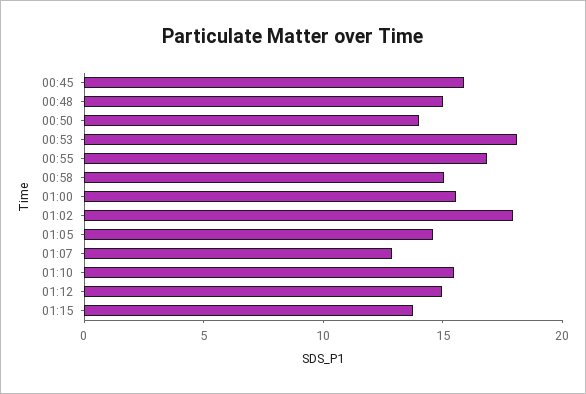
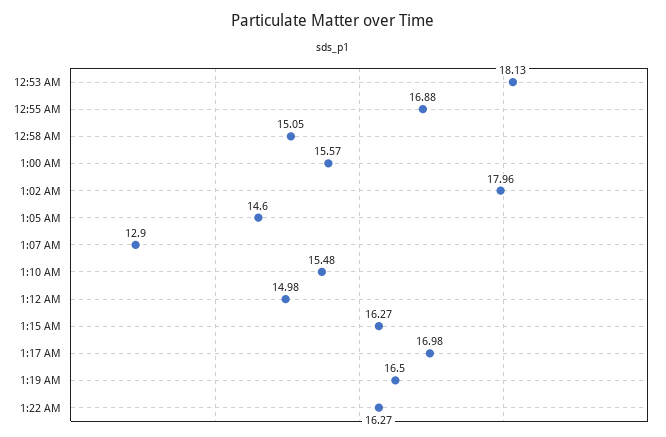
00:45: 16 -> none
00:48: 15 -> none
00:50: 14 -> none
01:15: 14 -> 16.27
1:17 AM: none -> 16.98
1:19 AM: none -> 16.5
1:22 AM: none -> 16.27

